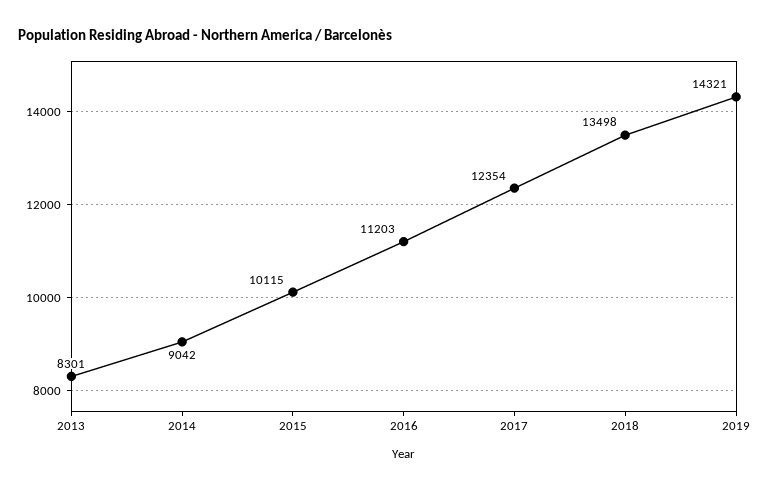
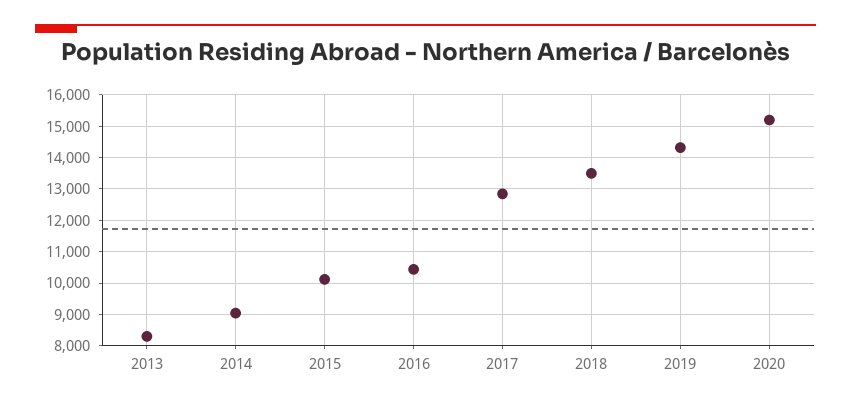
2016: 11203 -> 10400
2017: 12354 -> 12800
2020: none -> 15200

